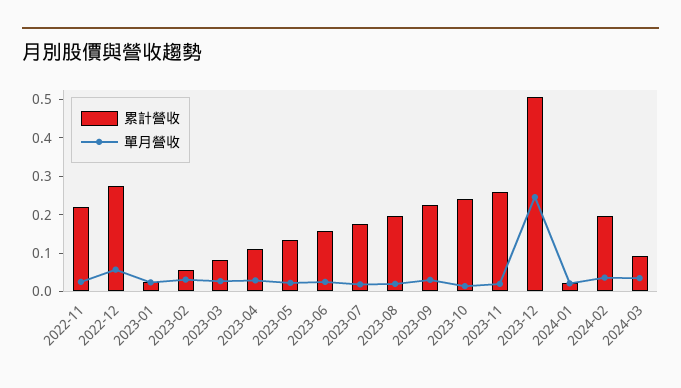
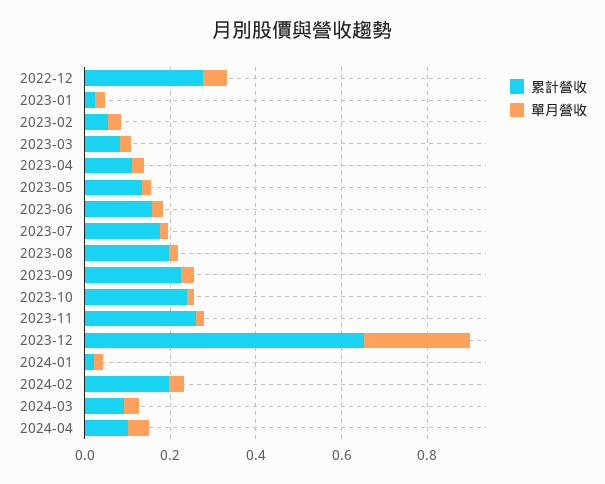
累計營收, 2022-11: 0.225 -> none
單月營收, 2022-11: 0.025 -> none
累計營收, 2023-12: 0.5 -> 0.65
累計營收, 2024-04: none -> 0.1
單月營收, 2024-04: none -> 0.05

